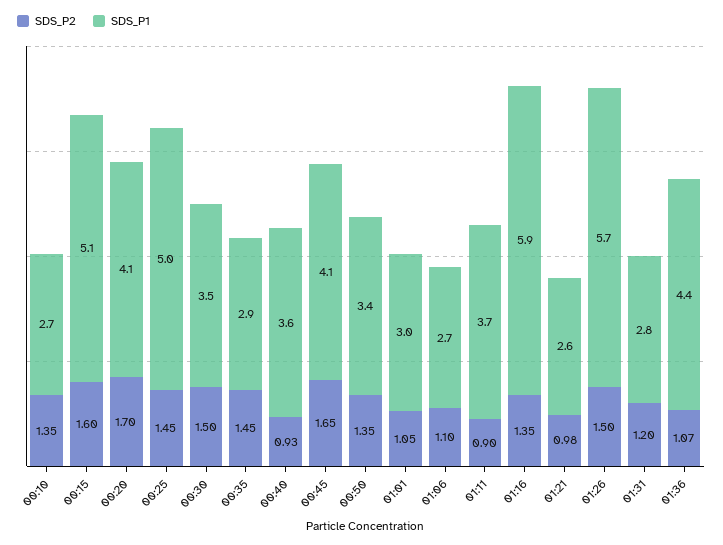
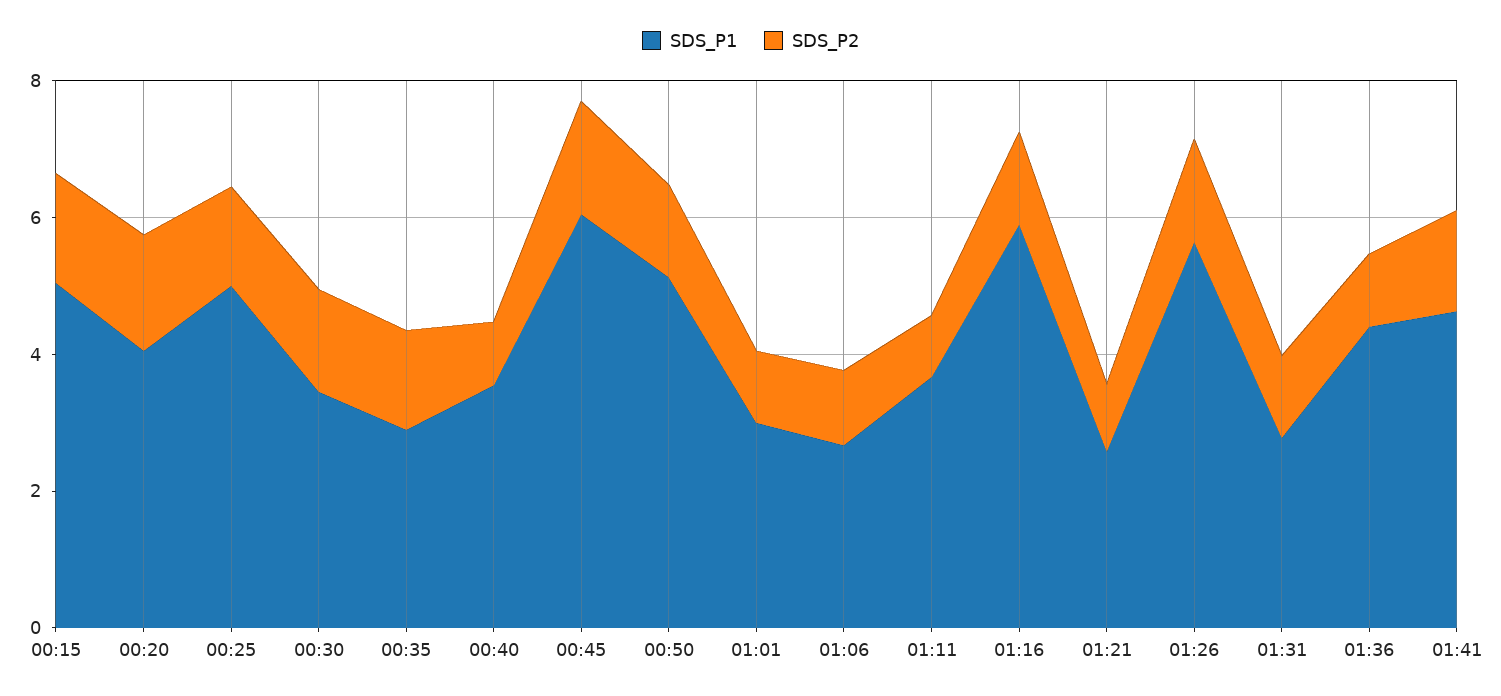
SDS_P2, 00:10: 1.35 -> none
SDS_P1, 00:10: 2.7 -> none
SDS_P1, 00:45: 4.1 -> 6
SDS_P1, 00:50: 3.4 -> 5
SDS_P1, 01:41: none -> 4.5
SDS_P2, 01:41: none -> 1.5

